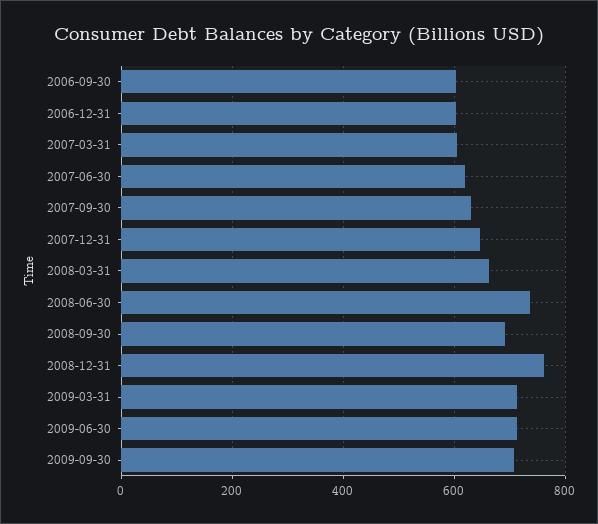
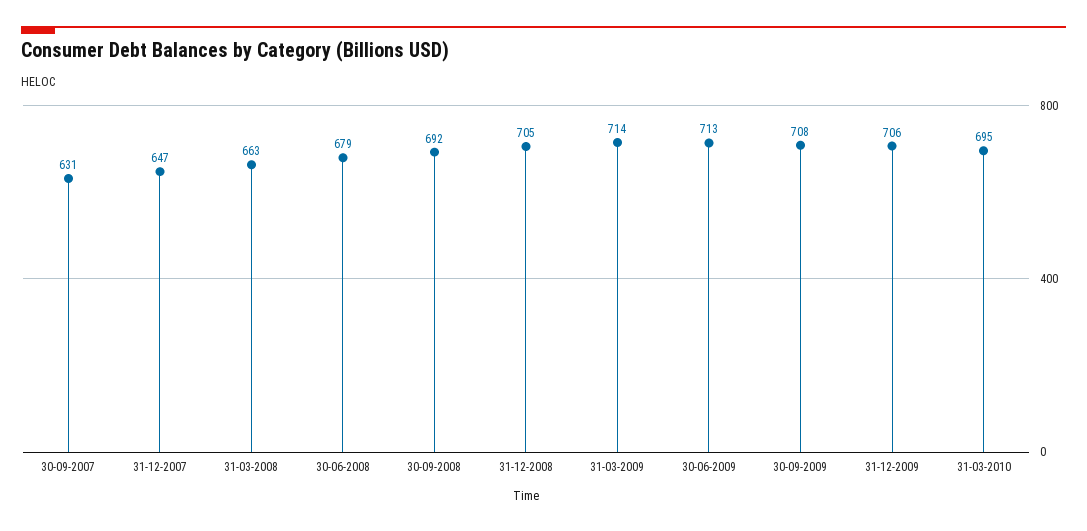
2006-09-30: 600 -> none
2006-12-31: 600 -> none
2007-03-31: 600 -> none
2007-06-30: 620 -> none
2008-06-30: 740 -> 679
2008-12-31: 760 -> 705
31-12-2009: none -> 706
31-03-2010: none -> 695

